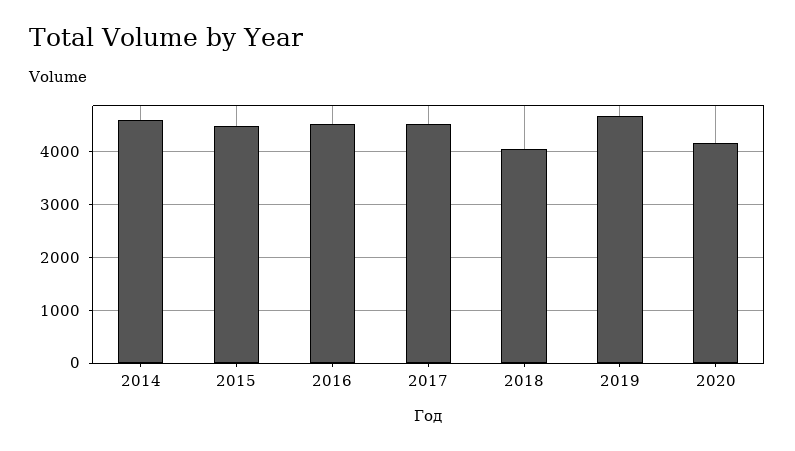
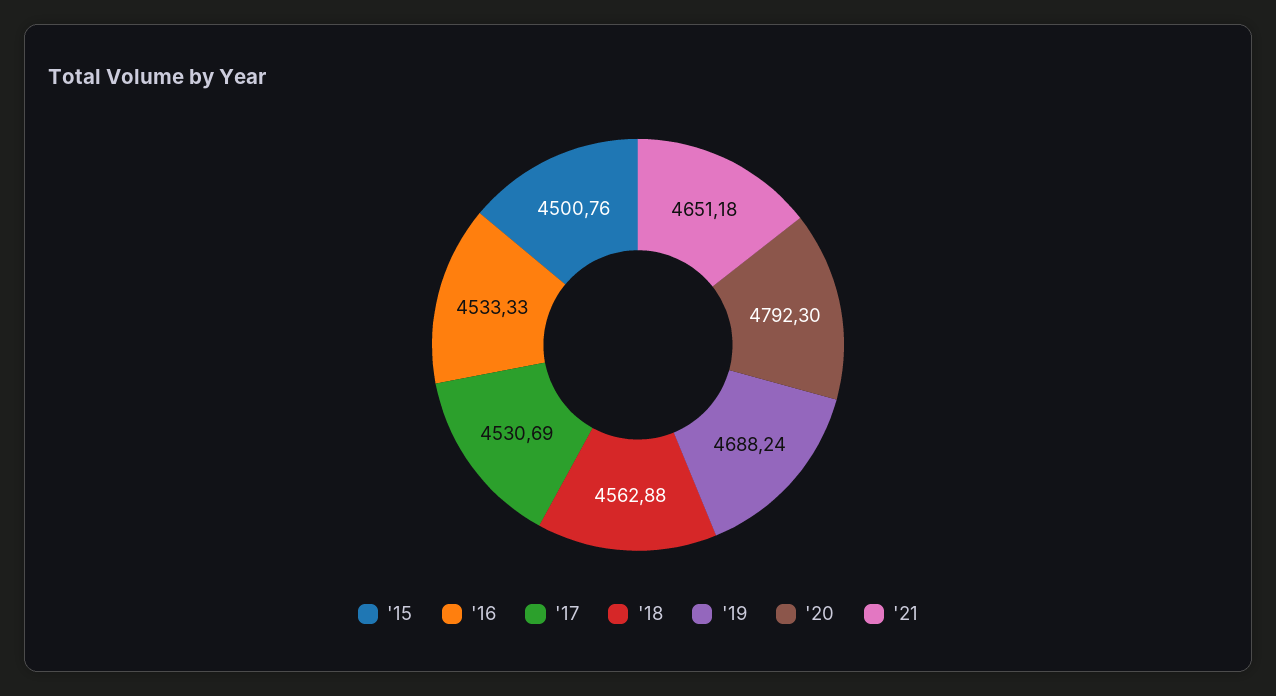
2014: 4600 -> none
2018: 4000 -> 4562.88
2020: 4200 -> 4792.3
'21: none -> 4651.18

